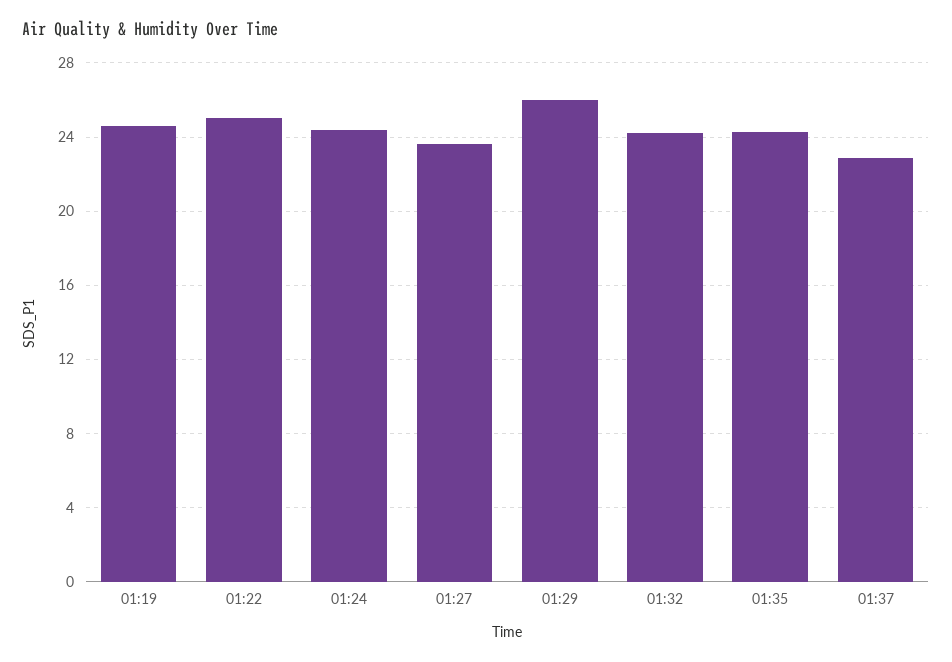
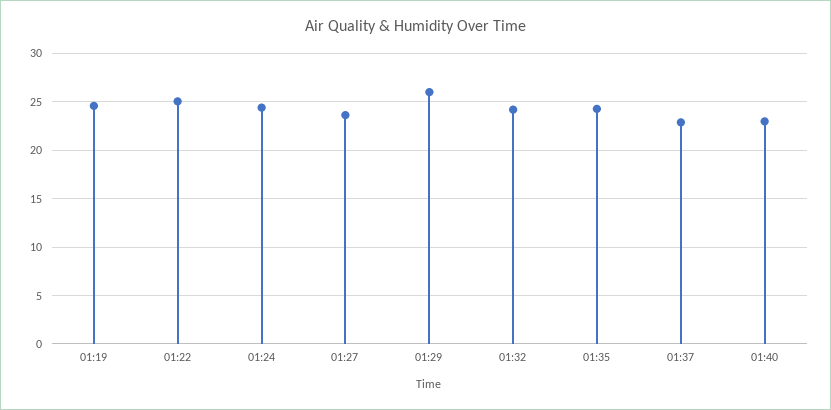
01:40: none -> 23

